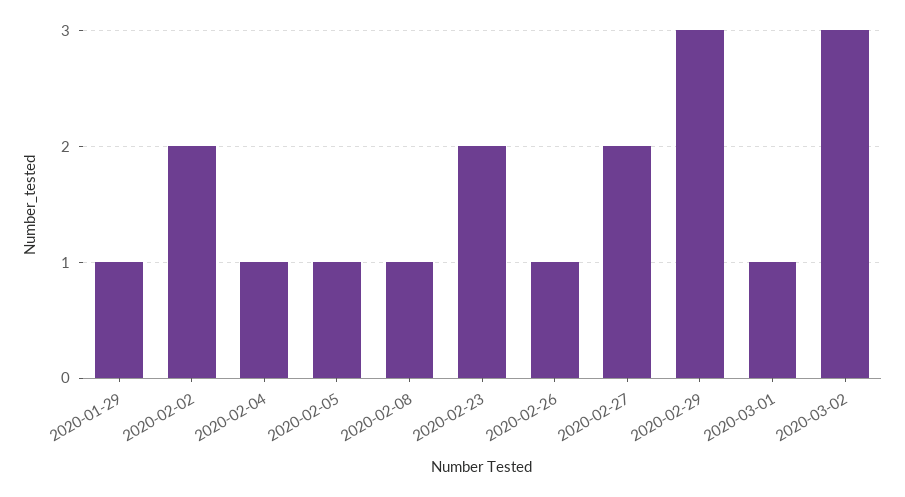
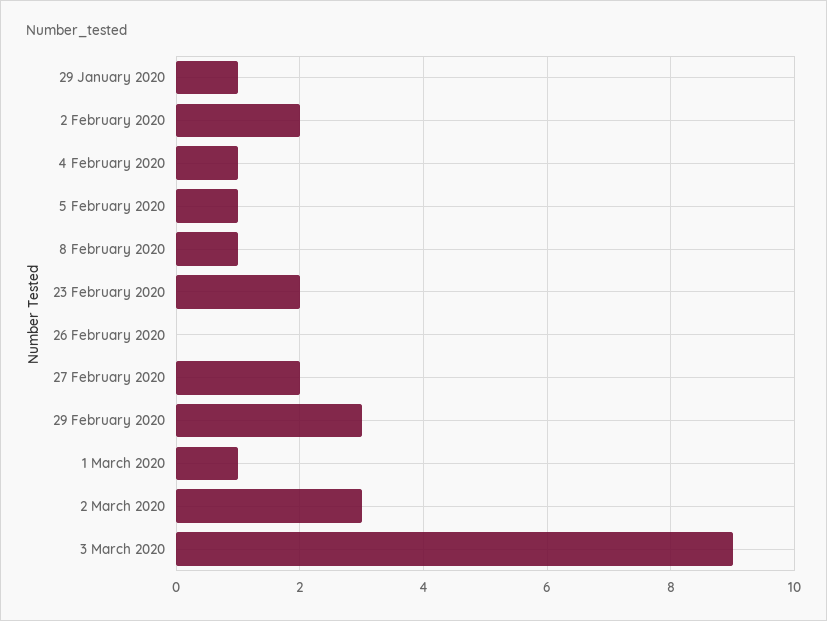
2020-02-26: 1 -> 0
3 March 2020: none -> 9

